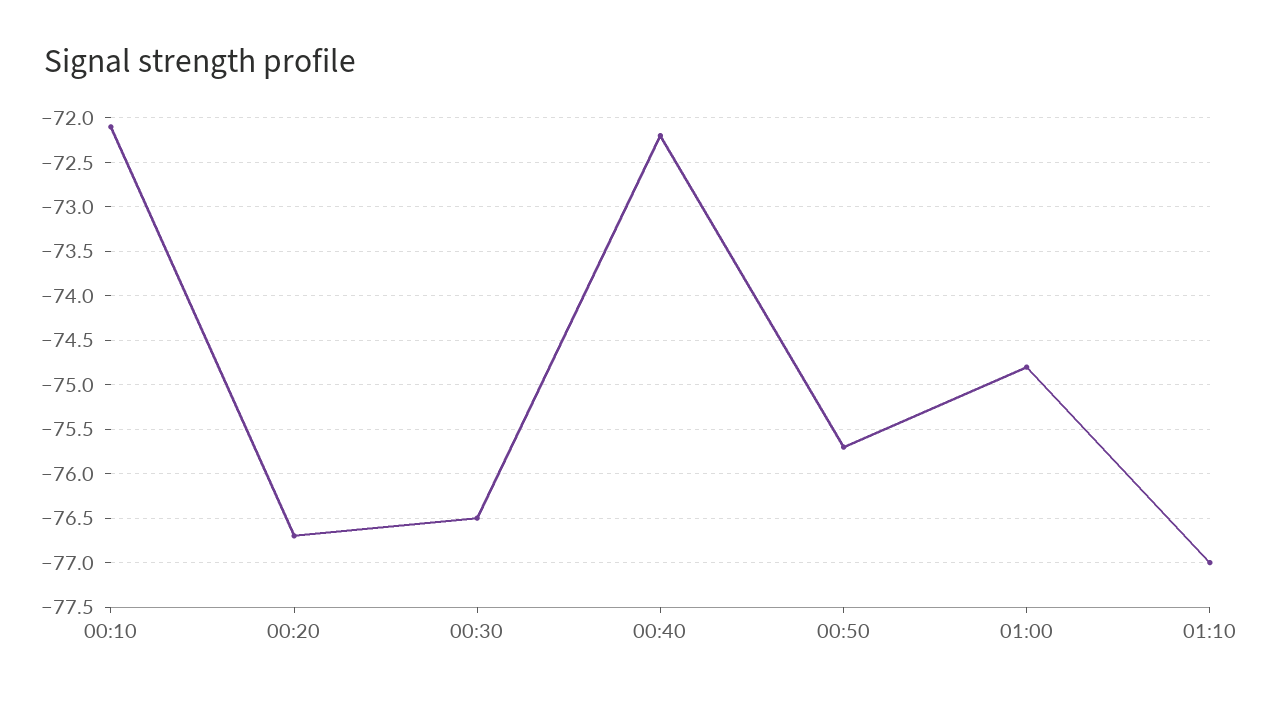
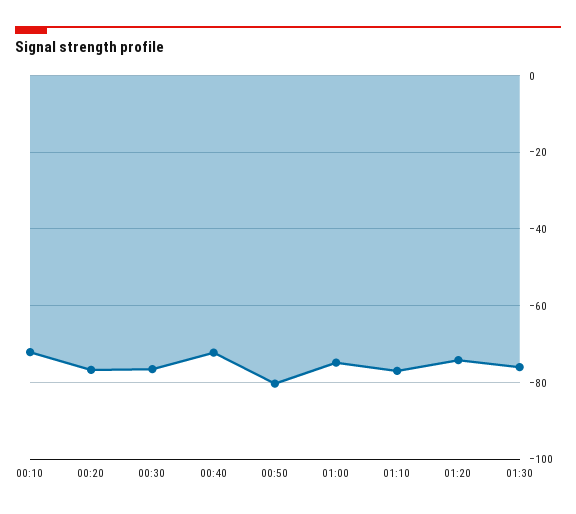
00:50: -75.7 -> -80
01:20: none -> -74
01:30: none -> -76

